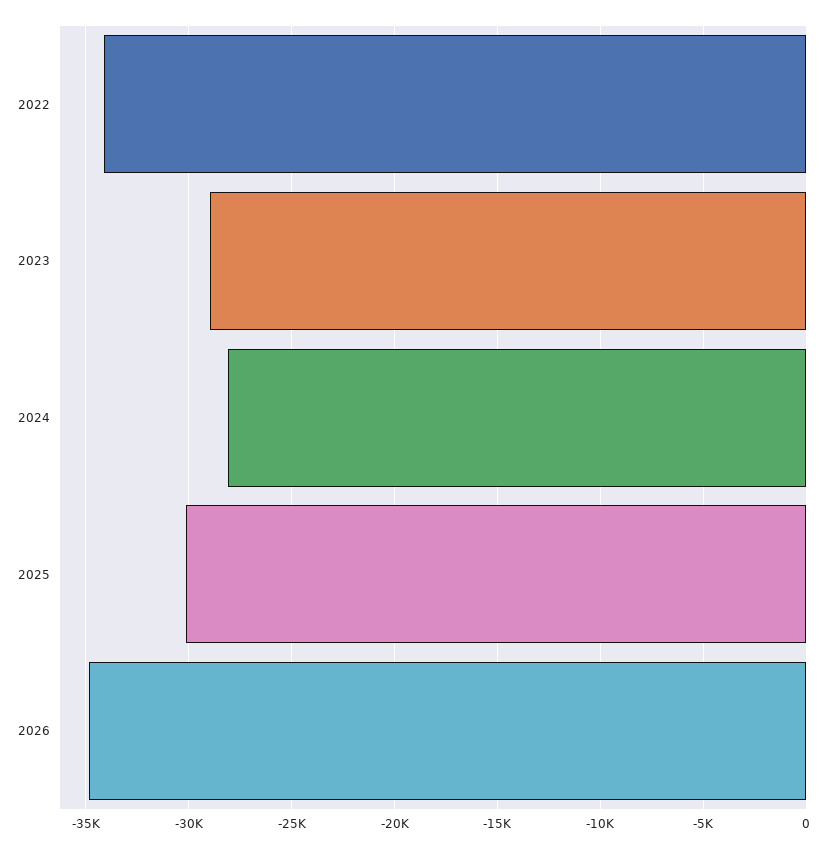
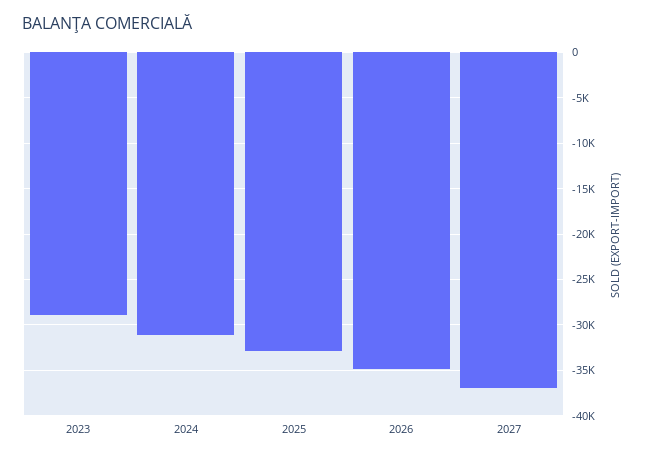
2022: -34000 -> none
2024: -28000 -> -31000
2025: -30000 -> -33000
2027: none -> -37000

